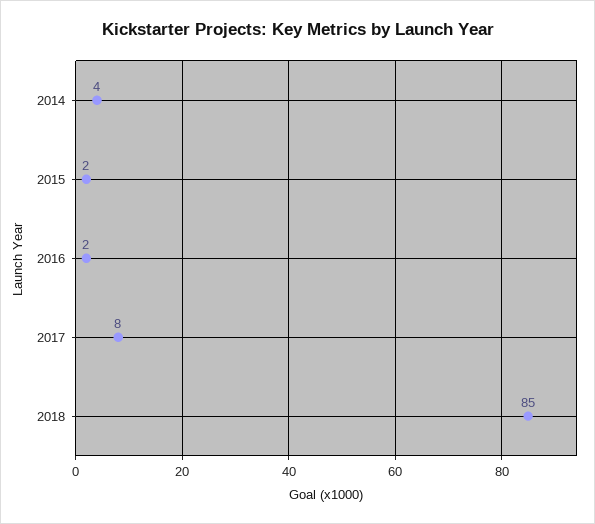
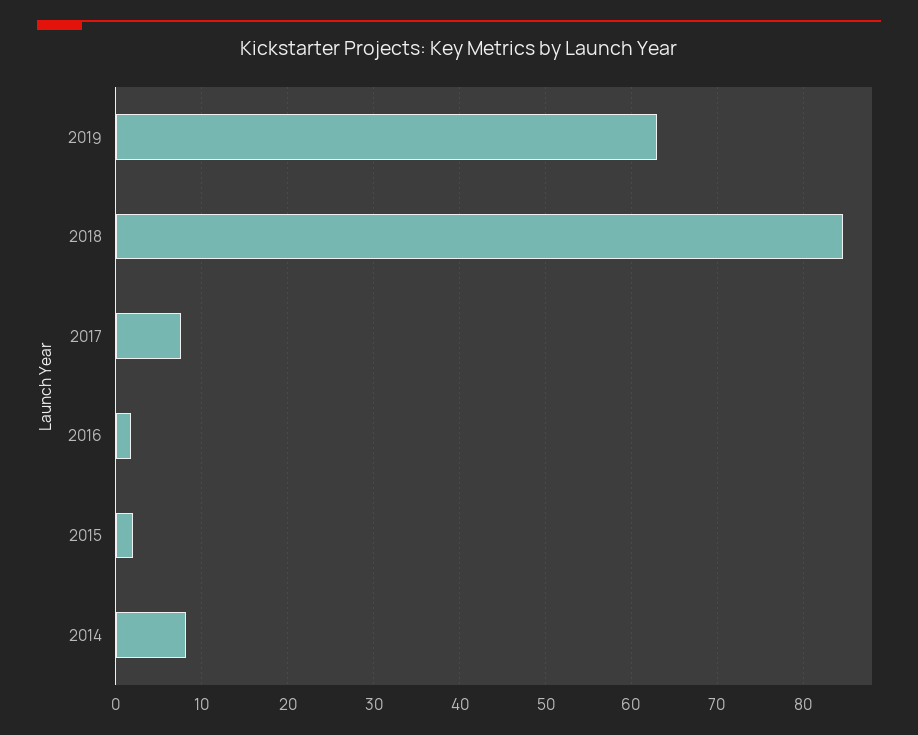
2014: 4 -> 8
2019: none -> 63

